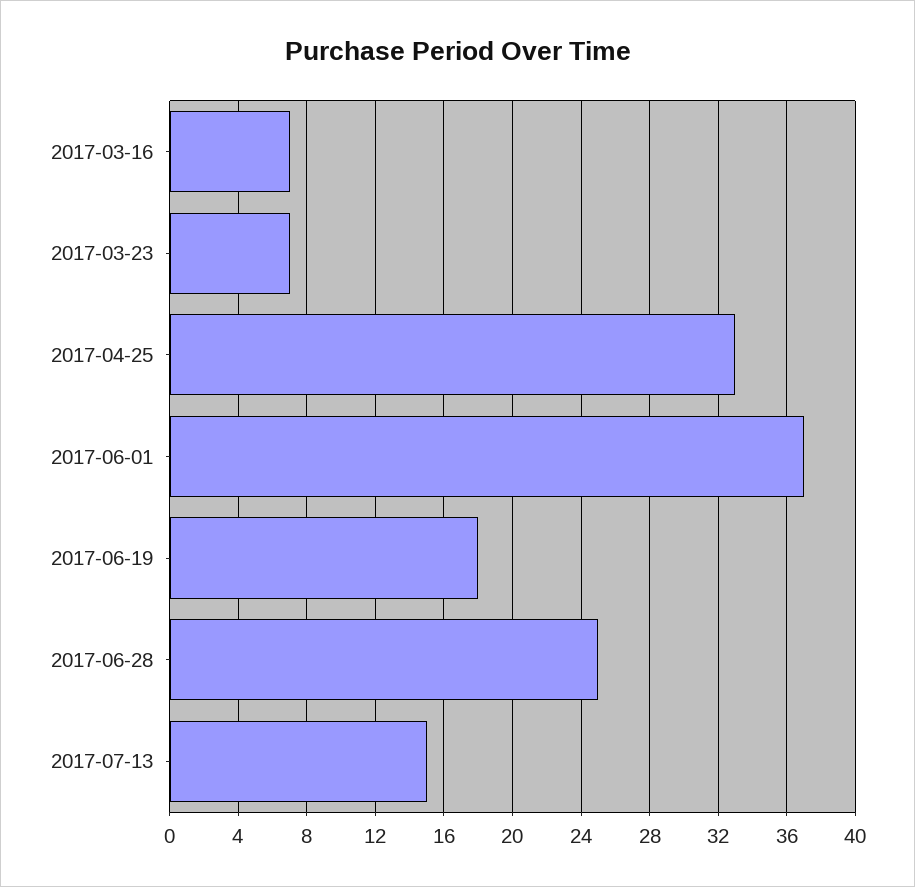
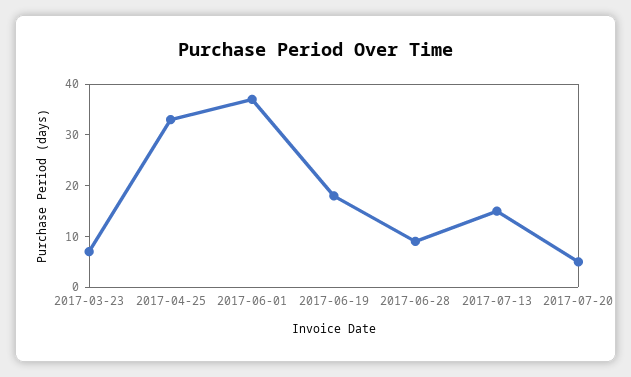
2017-03-16: 7 -> none
2017-06-28: 25 -> 10
2017-07-20: none -> 5

